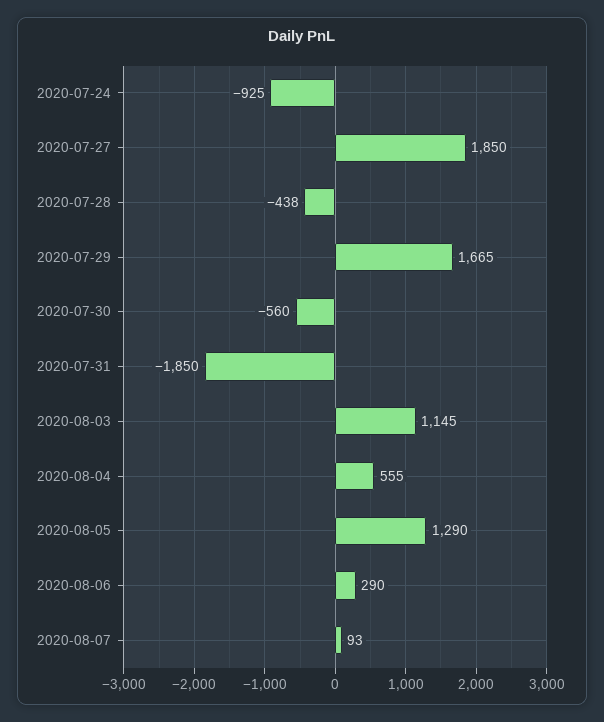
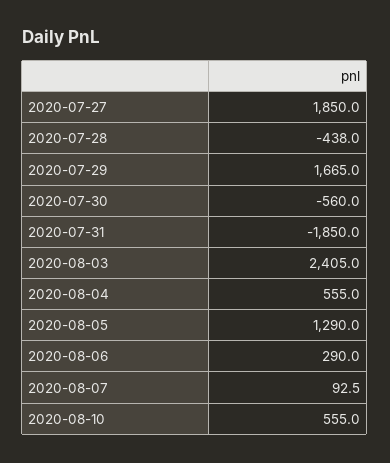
2020-07-24: -925 -> none
2020-08-03: 1145 -> 2405
2020-08-10: none -> 555

